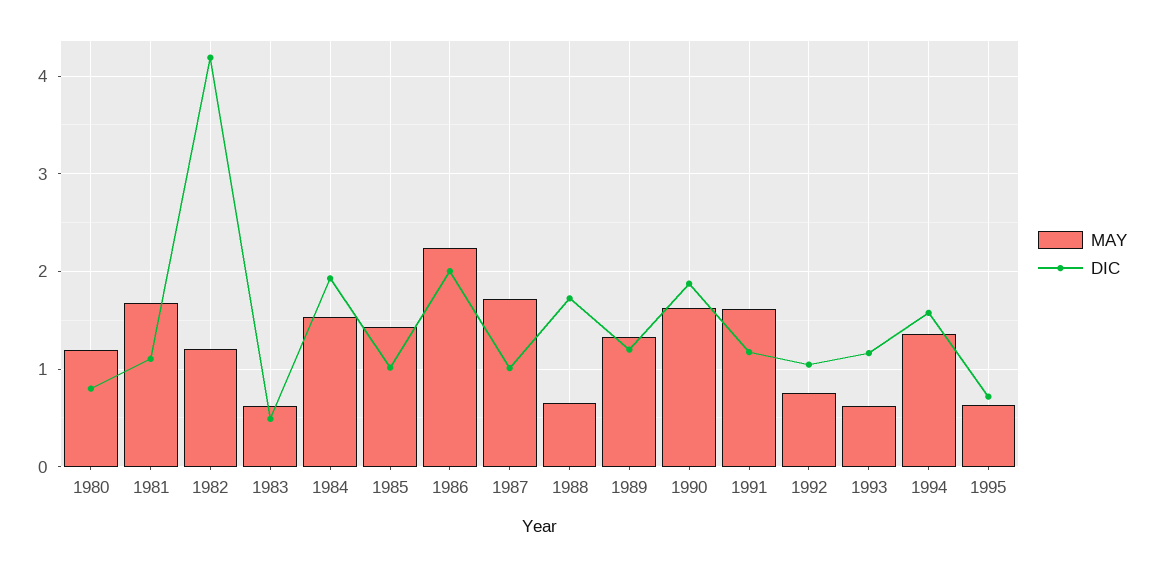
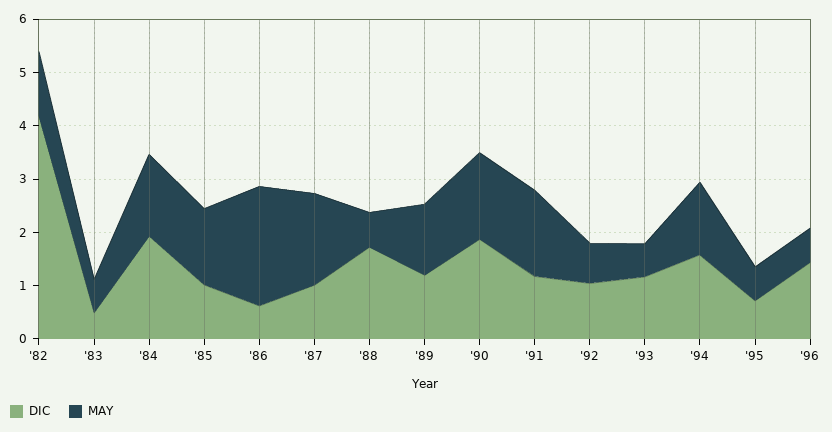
MAY, 1980: 1.2 -> none
DIC, 1980: 0.8 -> none
MAY, 1981: 1.7 -> none
DIC, 1981: 1.1 -> none
DIC, 1986: 2 -> 0.6
DIC, '96: none -> 1.4
MAY, '96: none -> 0.6

